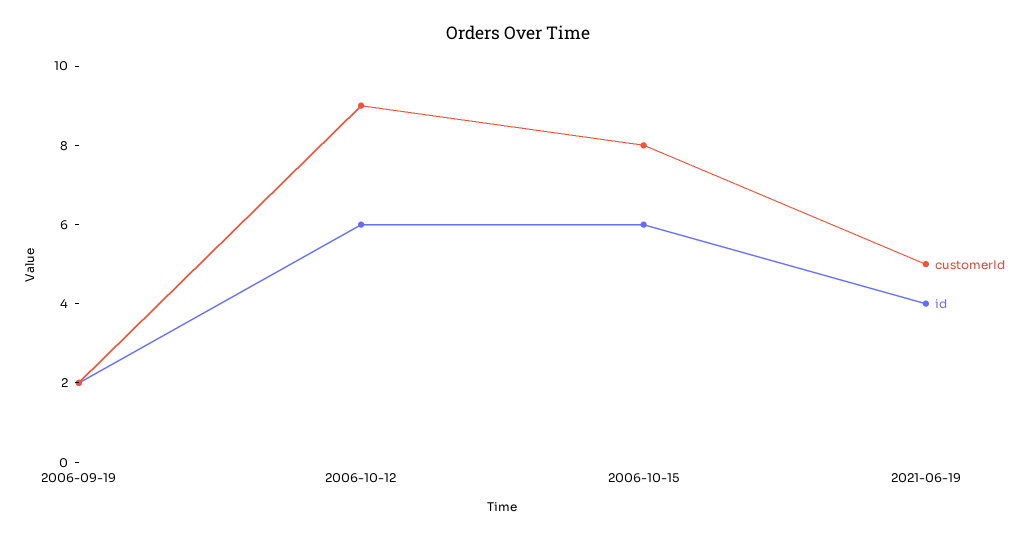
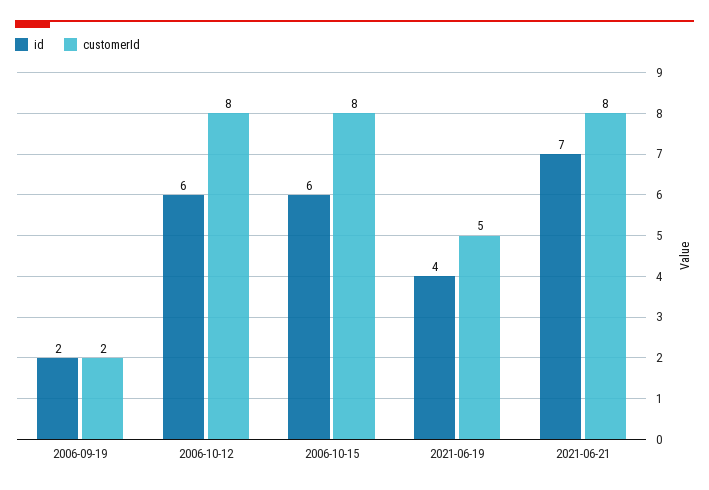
customerId, 2006-10-12: 9 -> 8
id, 2021-06-21: none -> 7
customerId, 2021-06-21: none -> 8

